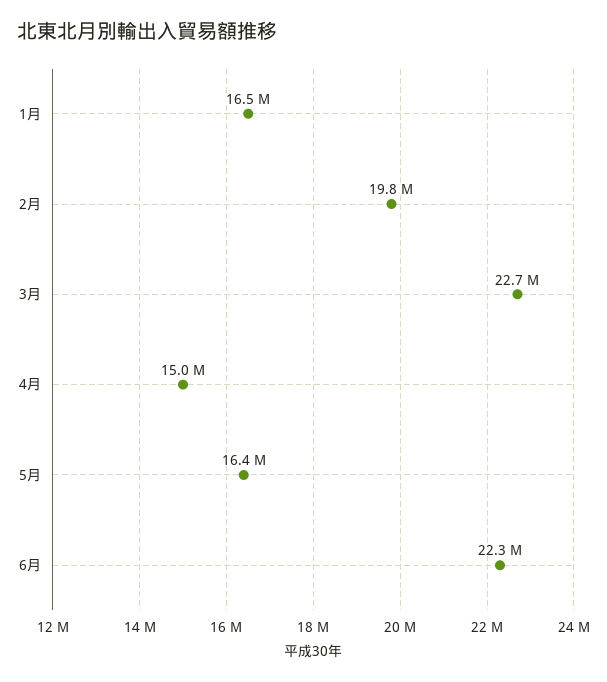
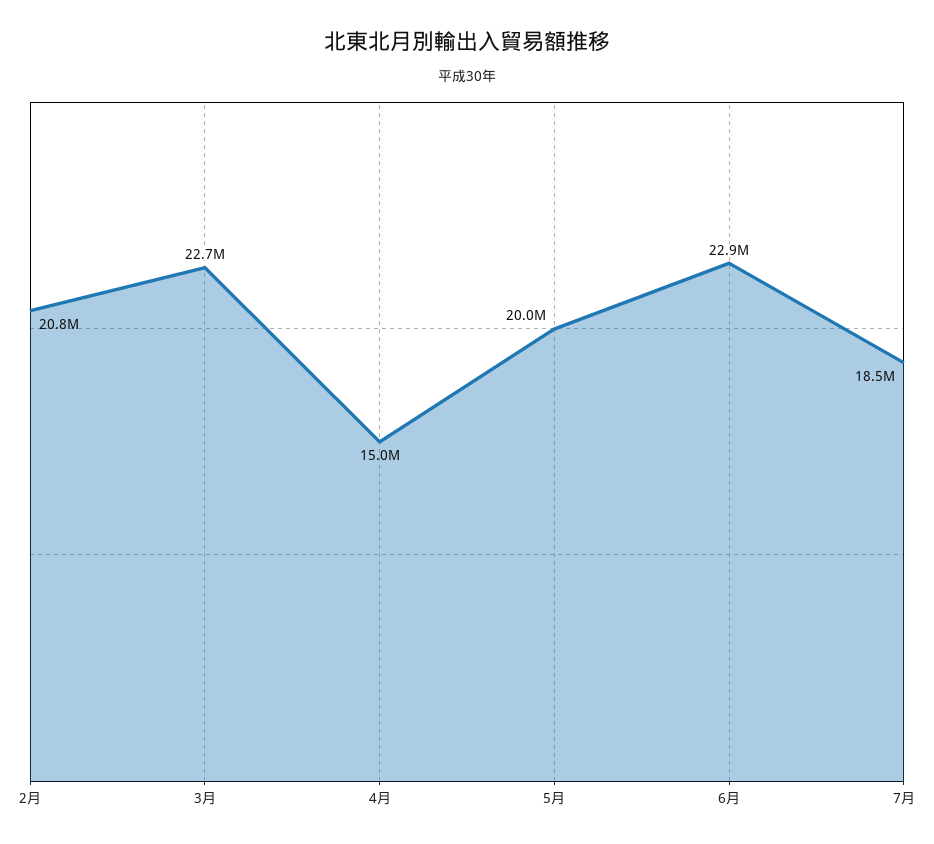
1月: 16500000 -> none
2月: 19800000 -> 20800000
5月: 16400000 -> 20000000
6月: 22300000 -> 22900000
7月: none -> 18500000

